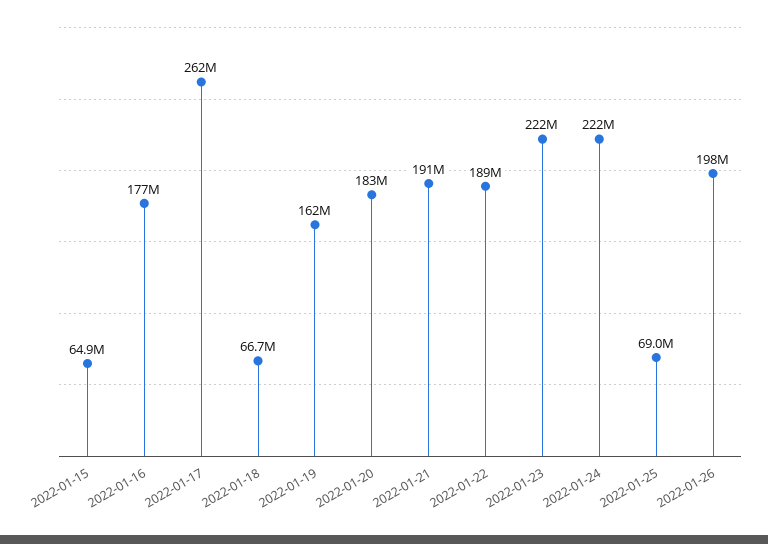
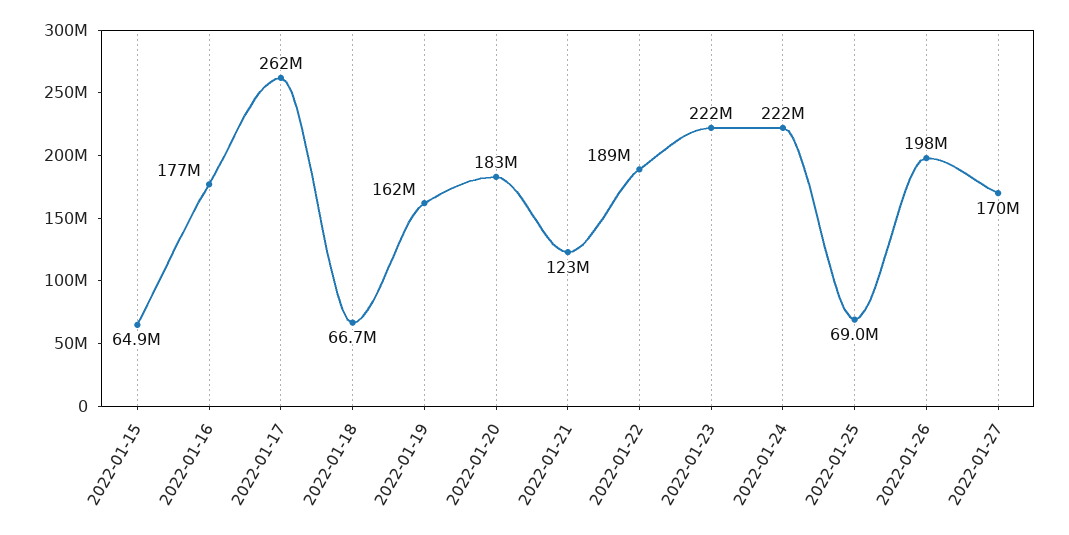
2022-01-21: 191000000 -> 123000000
2022-01-27: none -> 170000000

